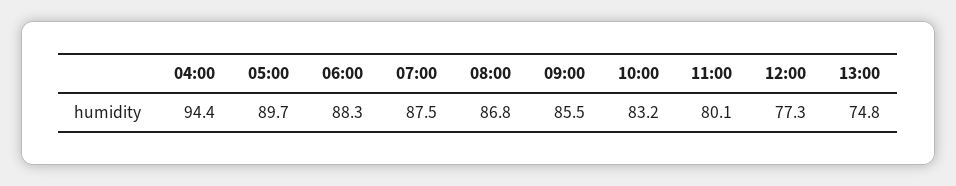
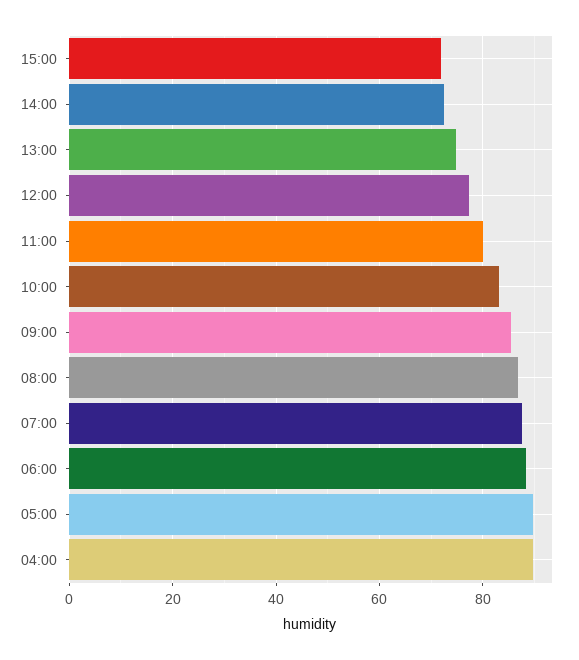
04:00: 94.4 -> 90
15:00: none -> 72
14:00: none -> 72

